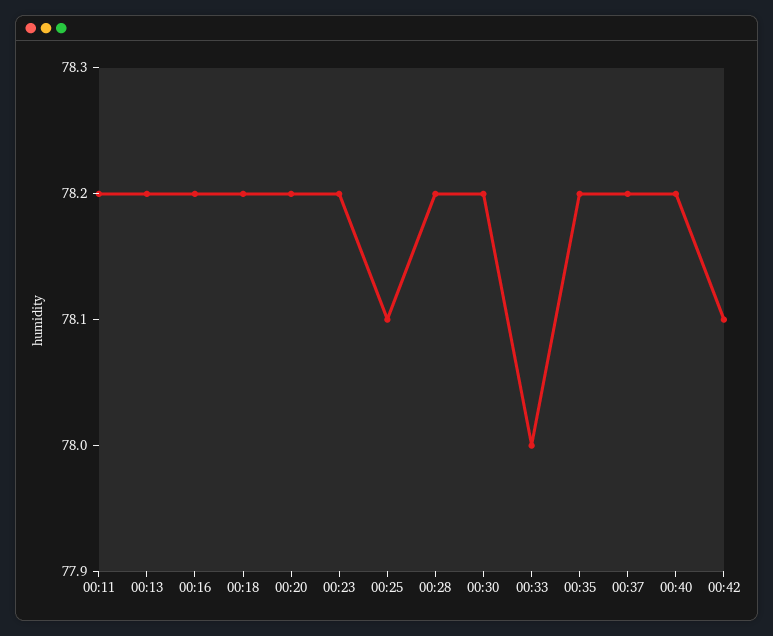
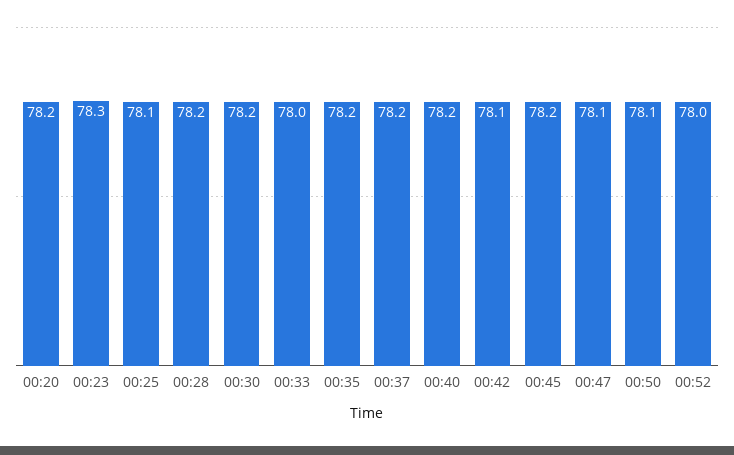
00:11: 78.2 -> none
00:13: 78.2 -> none
00:16: 78.2 -> none
00:18: 78.2 -> none
00:23: 78.2 -> 78.3
00:45: none -> 78.2
00:47: none -> 78.1
00:50: none -> 78.1
00:52: none -> 78

